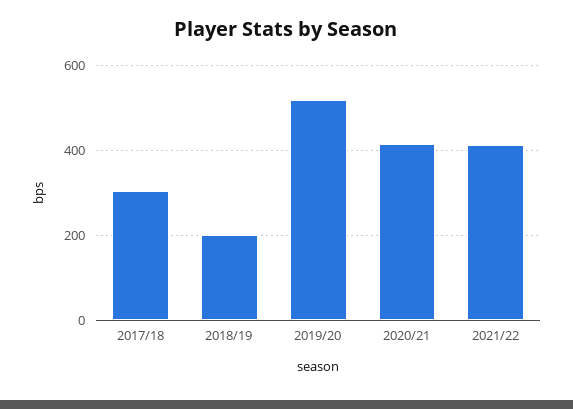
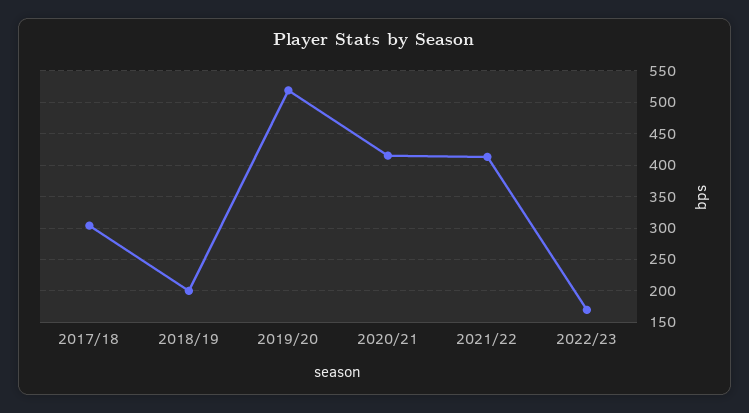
2022/23: none -> 170

